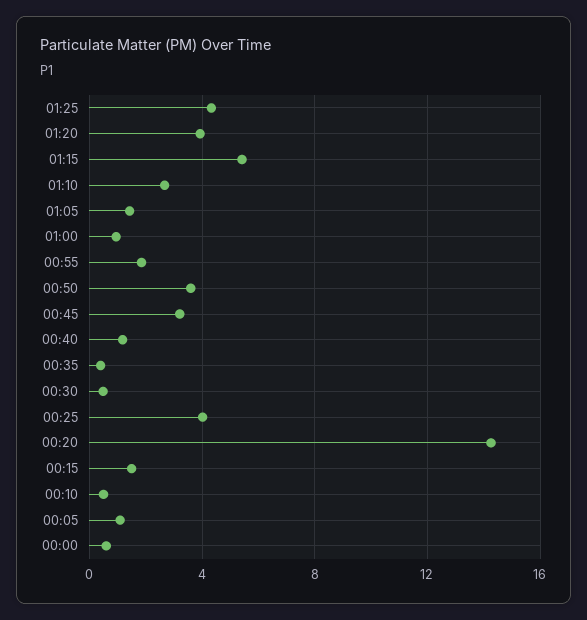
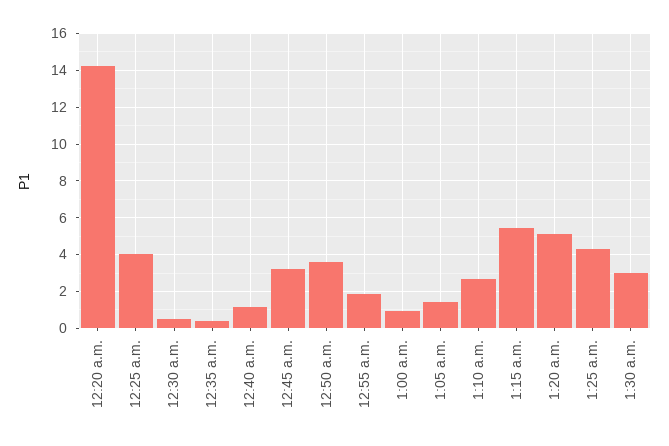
01:20: 4 -> 5
00:15: 1.5 -> none
00:10: 0.5 -> none
00:05: 1 -> none
00:00: 0.5 -> none
1:30 a.m.: none -> 3

